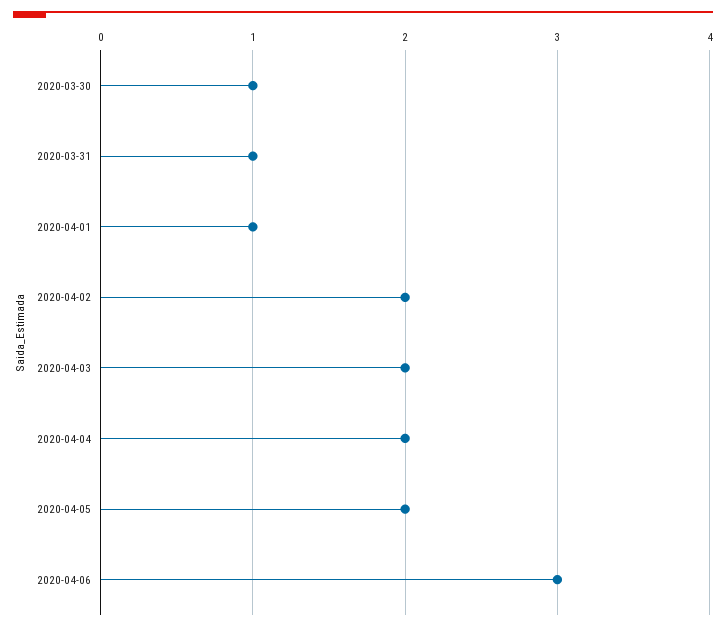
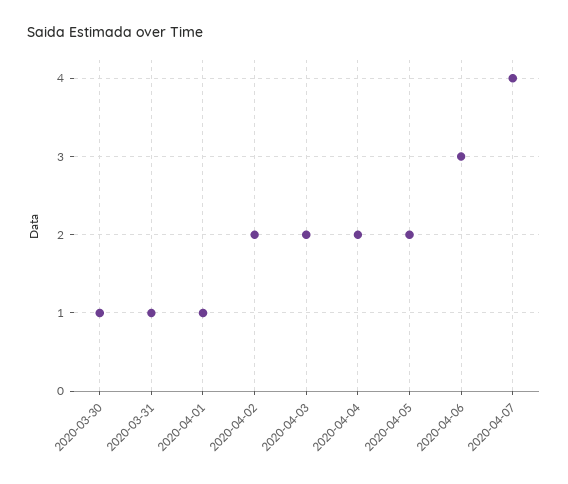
2020-04-07: none -> 4

